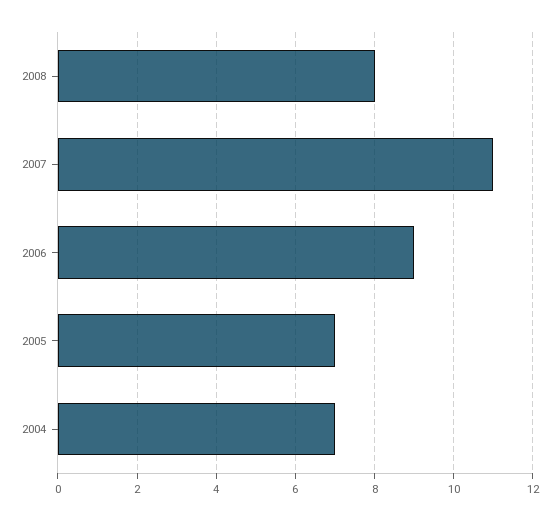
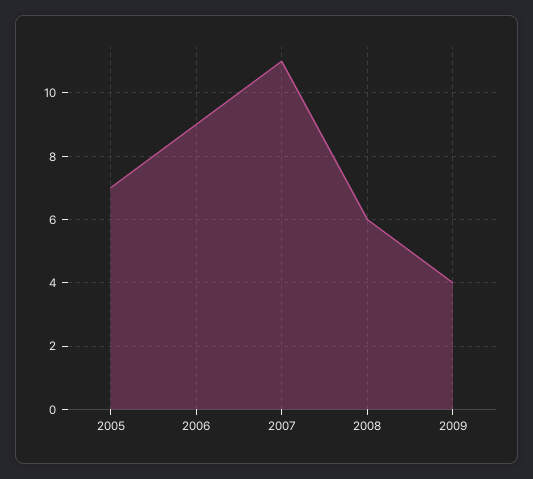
2008: 8 -> 6
2004: 7 -> none
2009: none -> 4

